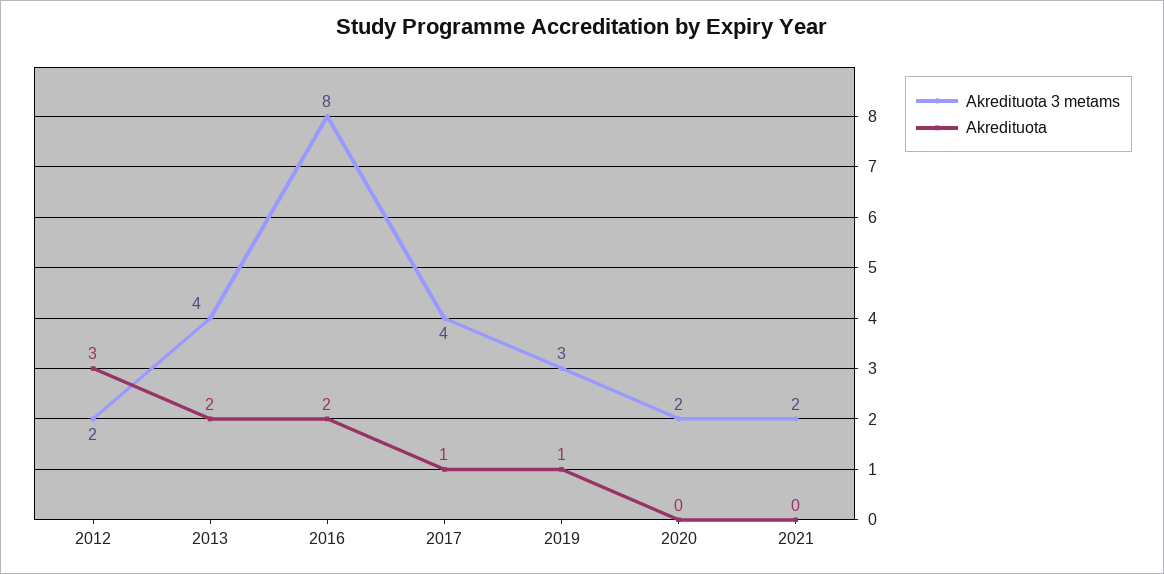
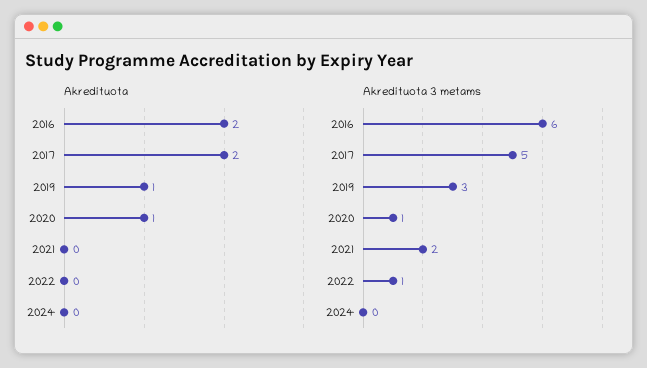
Akredituota 3 metams, 2012: 2 -> none
Akredituota, 2012: 3 -> none
Akredituota 3 metams, 2013: 4 -> none
Akredituota, 2013: 2 -> none
Akredituota 3 metams, 2016: 8 -> 6
Akredituota 3 metams, 2017: 4 -> 5
Akredituota, 2017: 1 -> 2
Akredituota 3 metams, 2020: 2 -> 1
Akredituota, 2020: 0 -> 1
Akredituota, 2022: none -> 0
Akredituota, 2024: none -> 0
Akredituota 3 metams, 2022: none -> 1
Akredituota 3 metams, 2024: none -> 0

